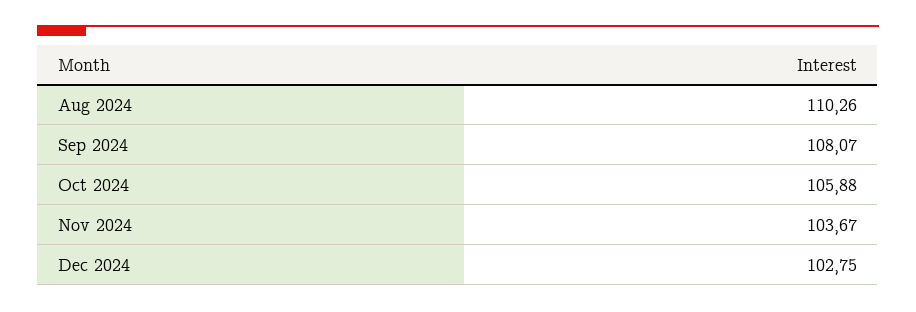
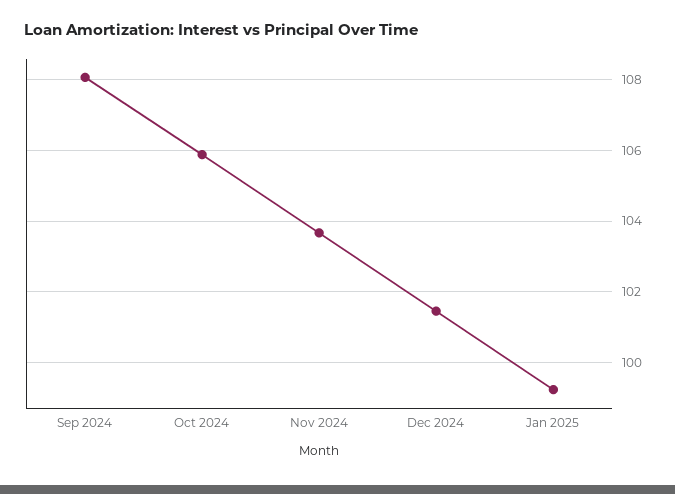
Aug 2024: 110.26 -> none
Dec 2024: 102.75 -> 101.4
Jan 2025: none -> 99.2

